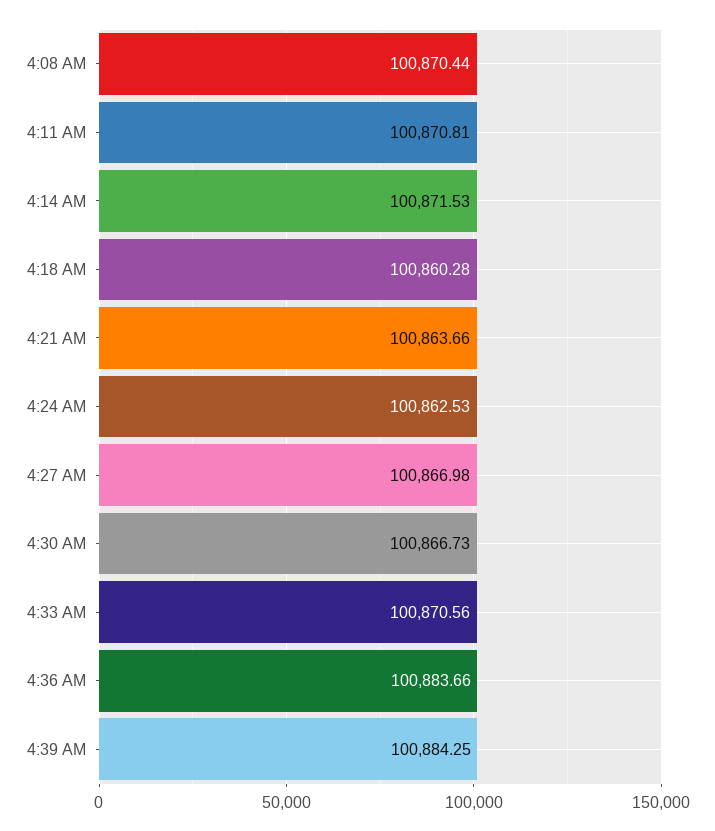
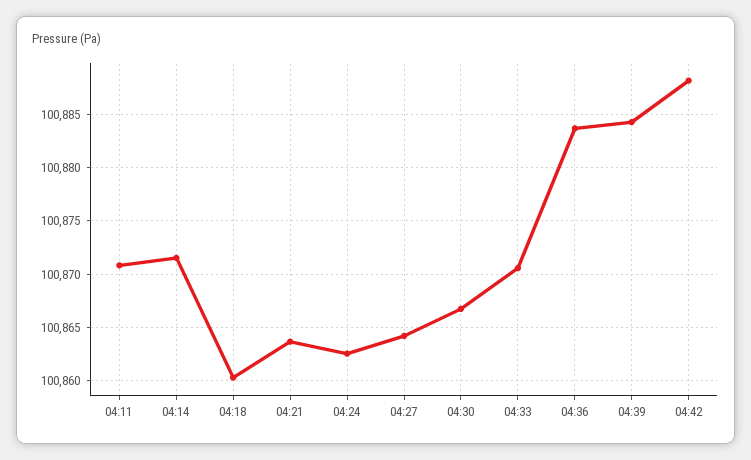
4:08 AM: 100870.44 -> none
4:27 AM: 100866.98 -> 100864
04:42: none -> 100888

